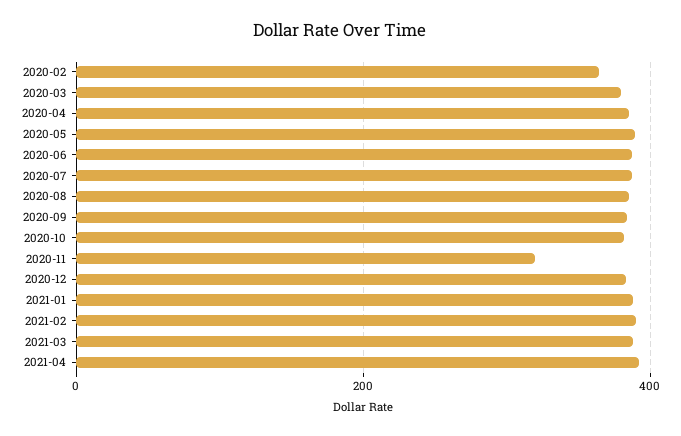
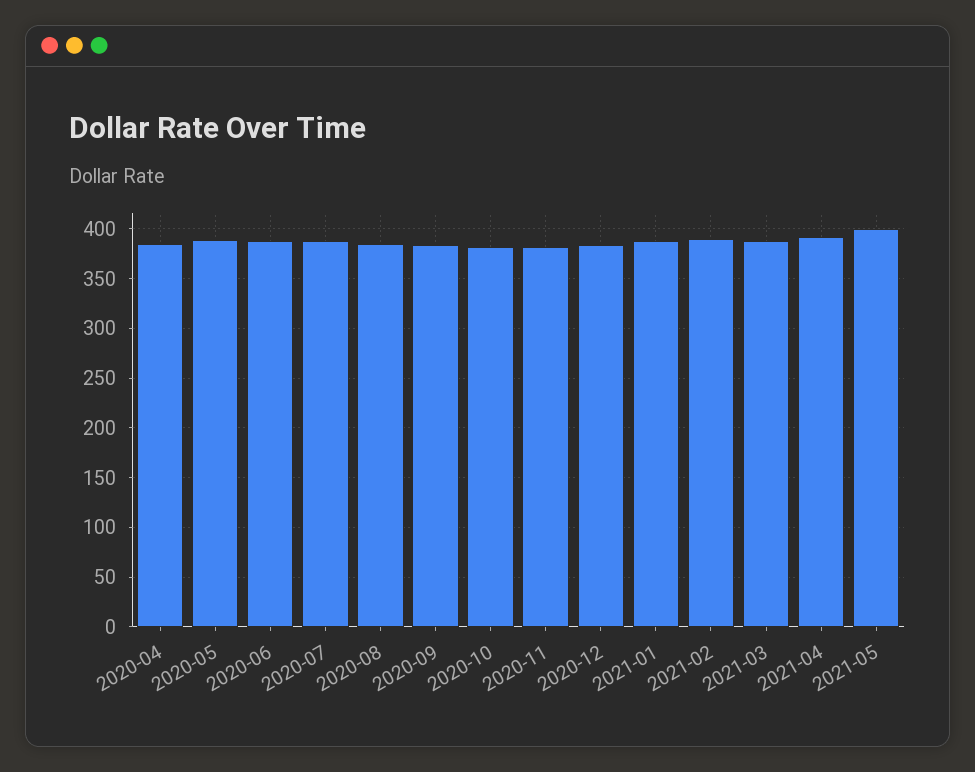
2020-02: 360 -> none
2020-03: 380 -> none
2020-11: 320 -> 380
2021-05: none -> 400

